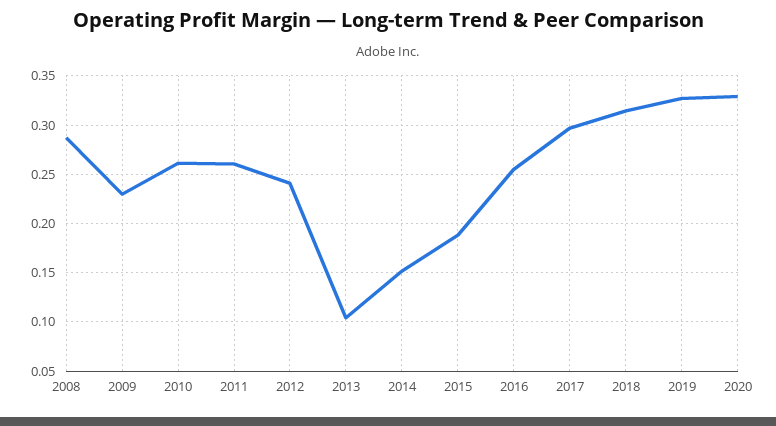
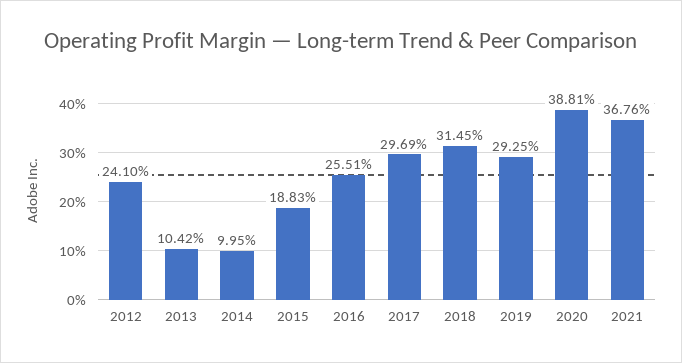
2008: 0.29 -> none
2009: 0.23 -> none
2010: 0.26 -> none
2011: 0.26 -> none
2014: 0.15 -> 0.0995
2019: 0.33 -> 0.2925
2020: 0.33 -> 0.3881
2021: none -> 0.3676

